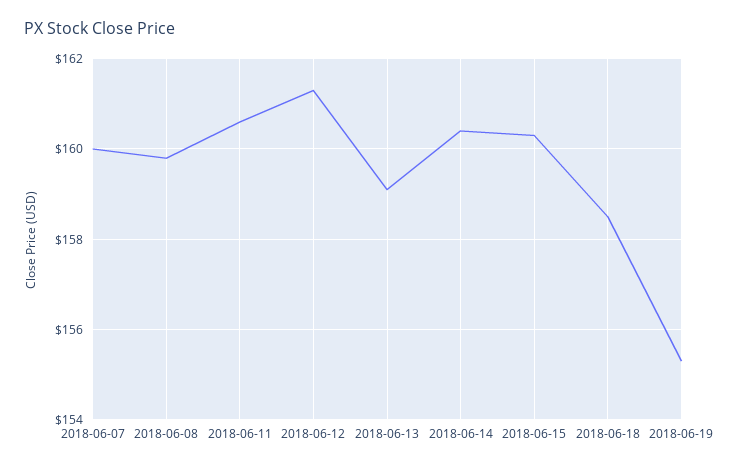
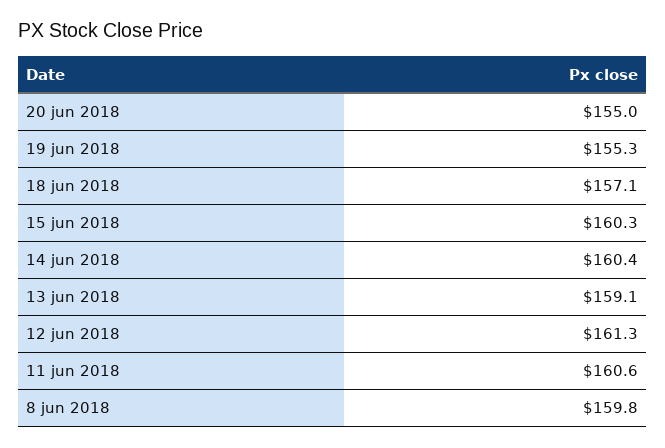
2018-06-07: 160 -> none
2018-06-18: 158.5 -> 157.1
20 jun 2018: none -> 155

